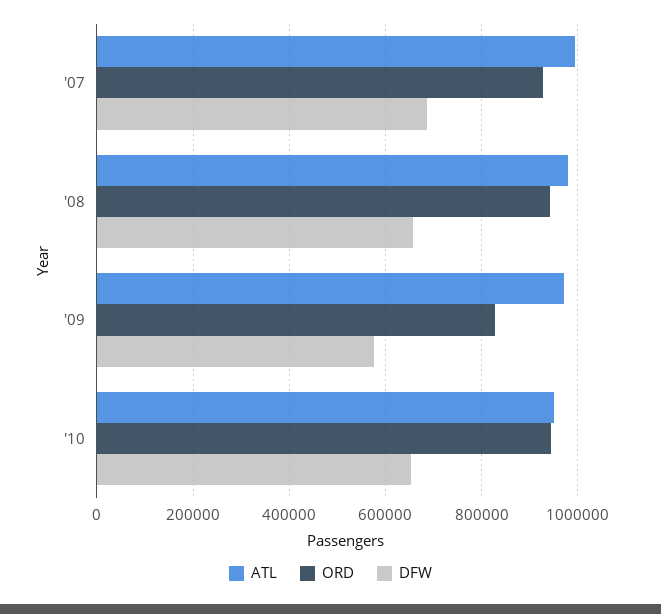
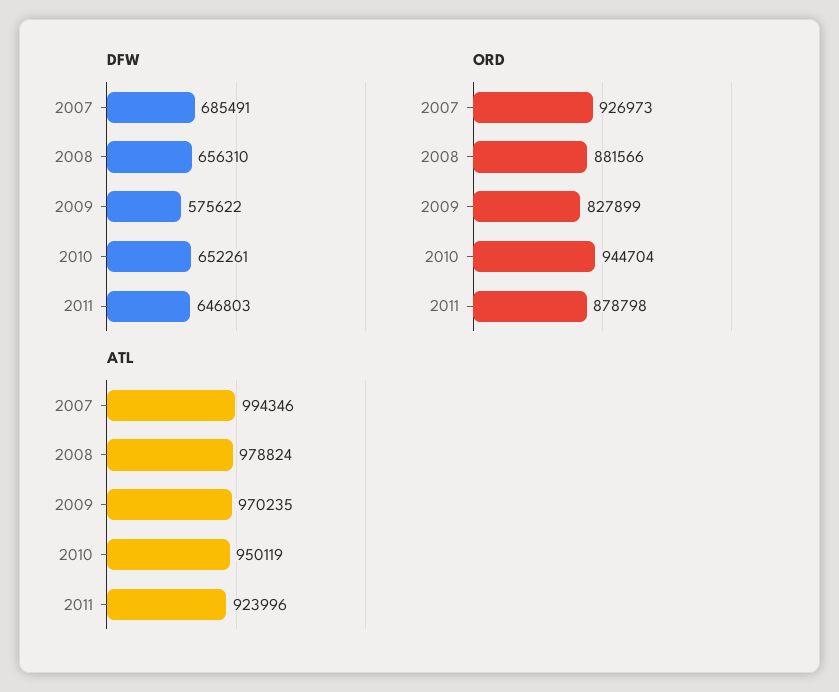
ORD, '08: 940000 -> 881566
DFW, 2011: none -> 646803
ORD, 2011: none -> 878798
ATL, 2011: none -> 923996

